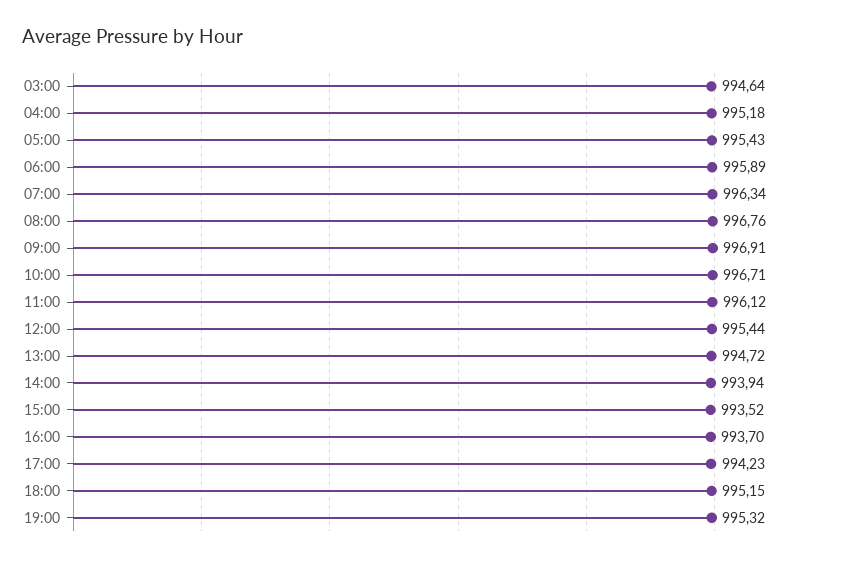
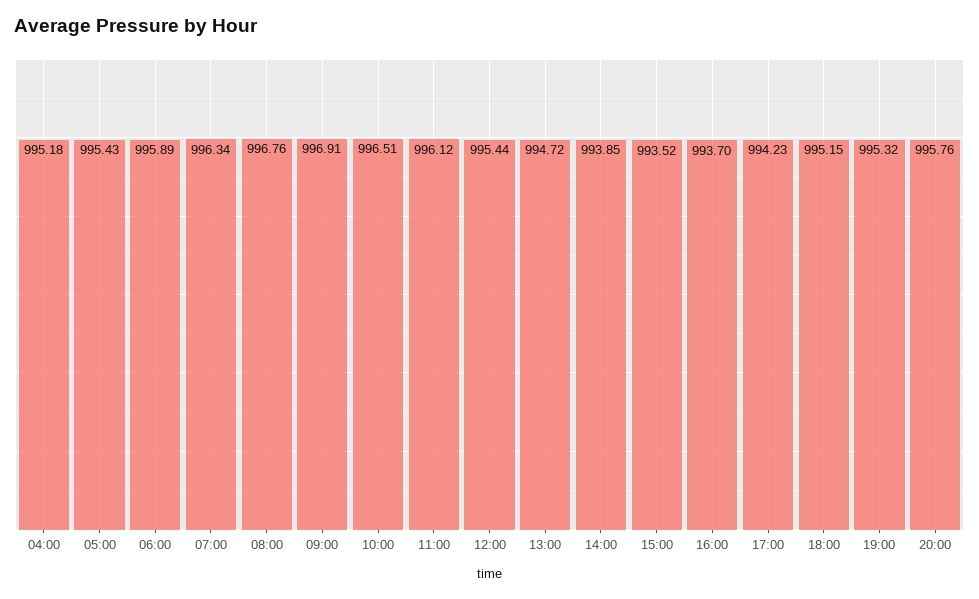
03:00: 994.64 -> none
10:00: 996.71 -> 996.51
14:00: 993.94 -> 993.85
20:00: none -> 995.76

